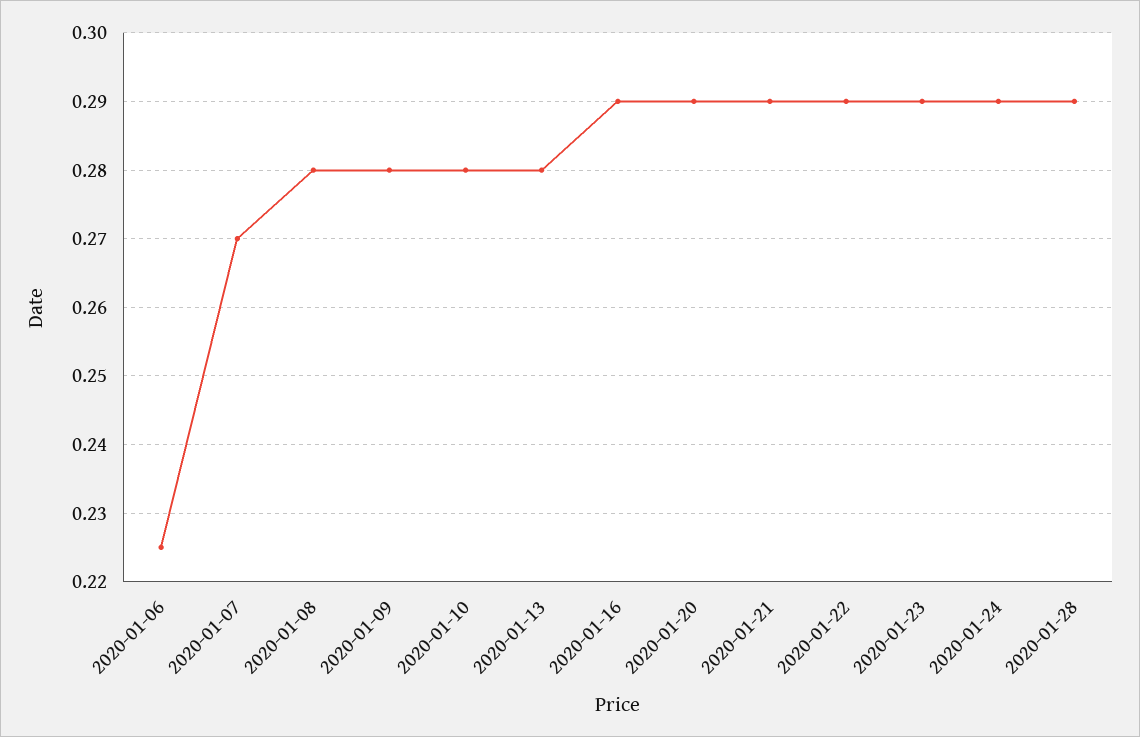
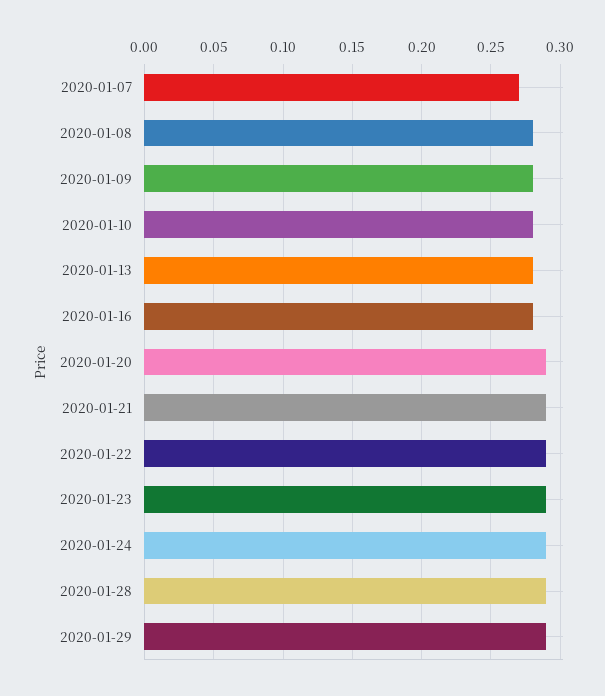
2020-01-06: 0.225 -> none
2020-01-16: 0.29 -> 0.28
2020-01-29: none -> 0.29

